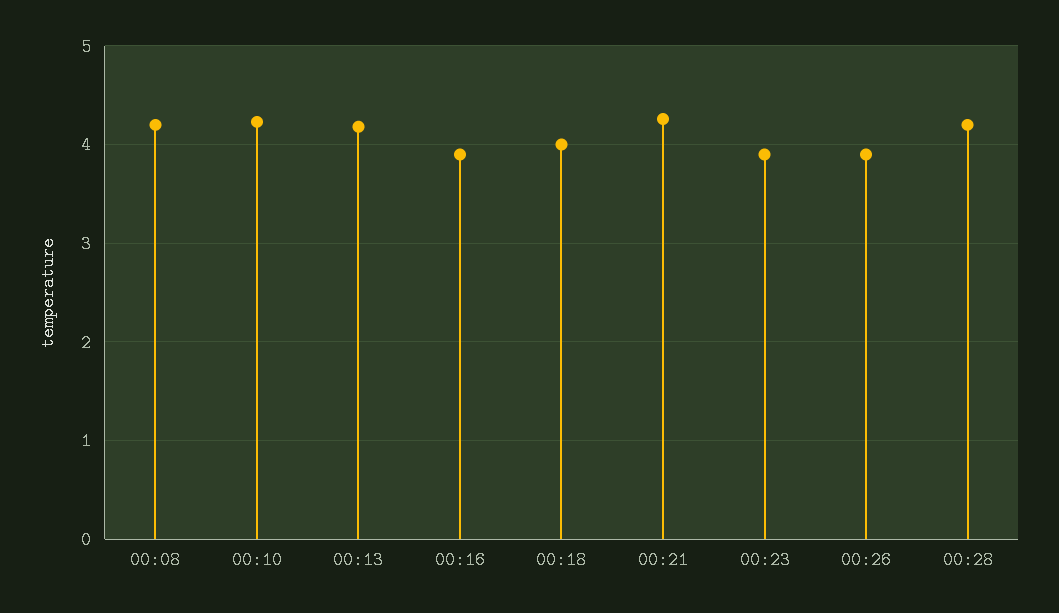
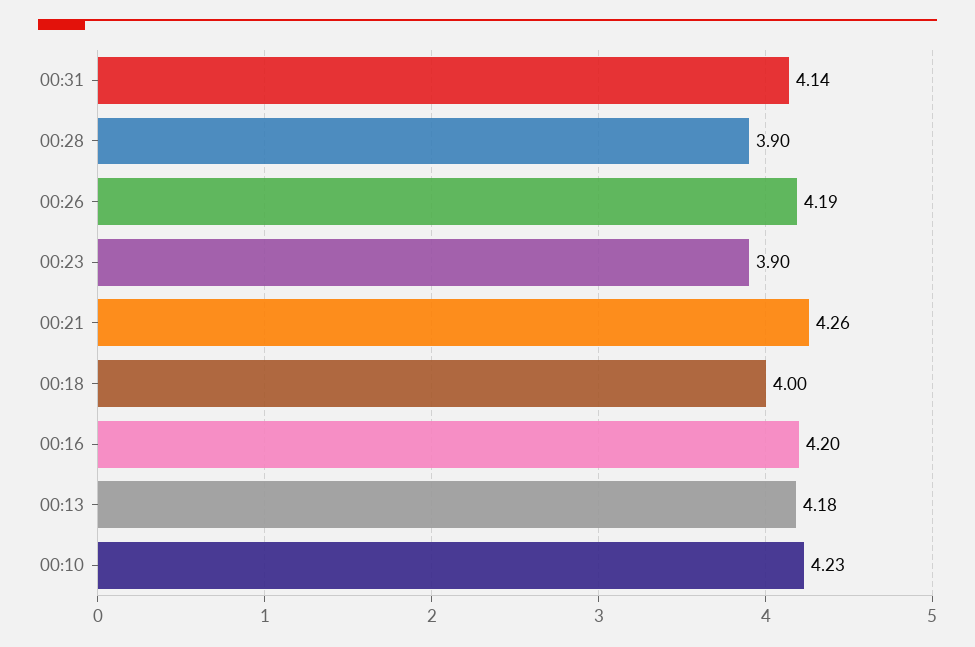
00:08: 4.2 -> none
00:16: 3.9 -> 4.2
00:26: 3.9 -> 4.19
00:28: 4.2 -> 3.9
00:31: none -> 4.14

